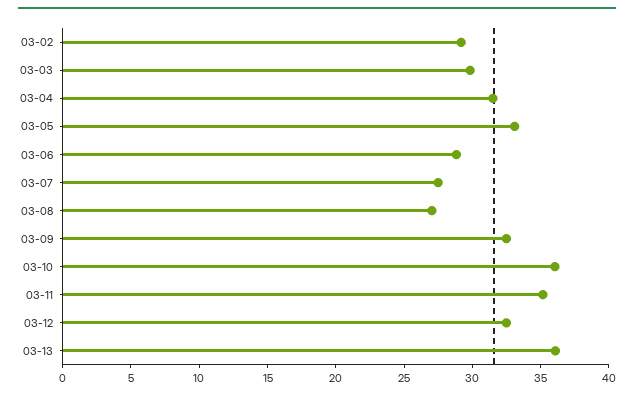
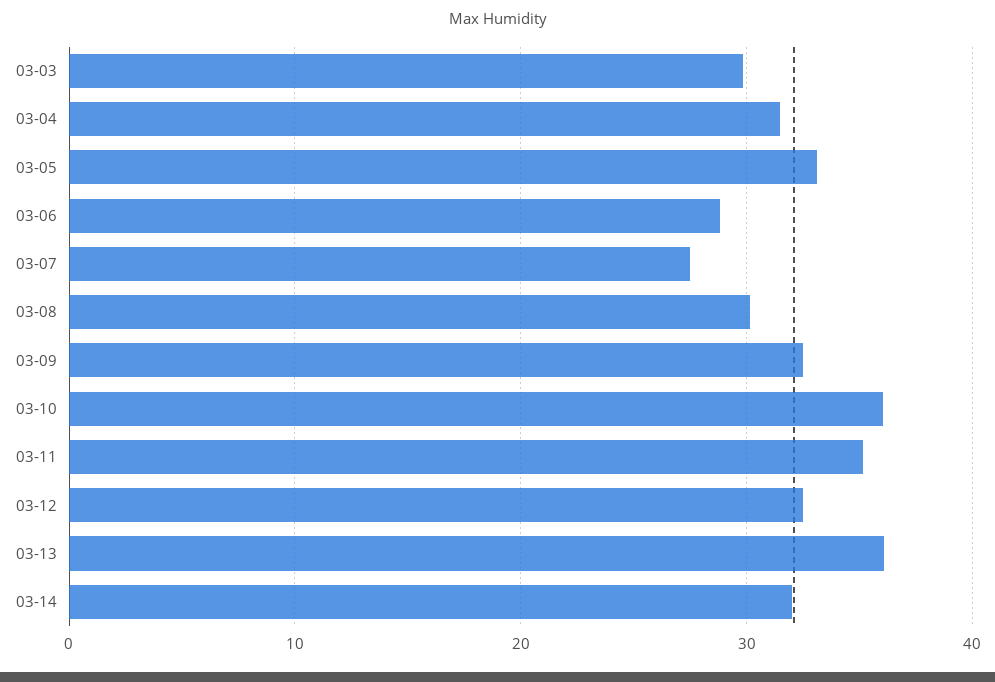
03-02: 29 -> none
03-08: 27 -> 30
03-14: none -> 32

